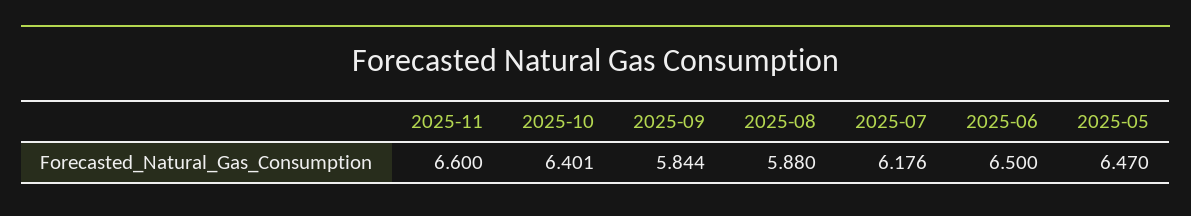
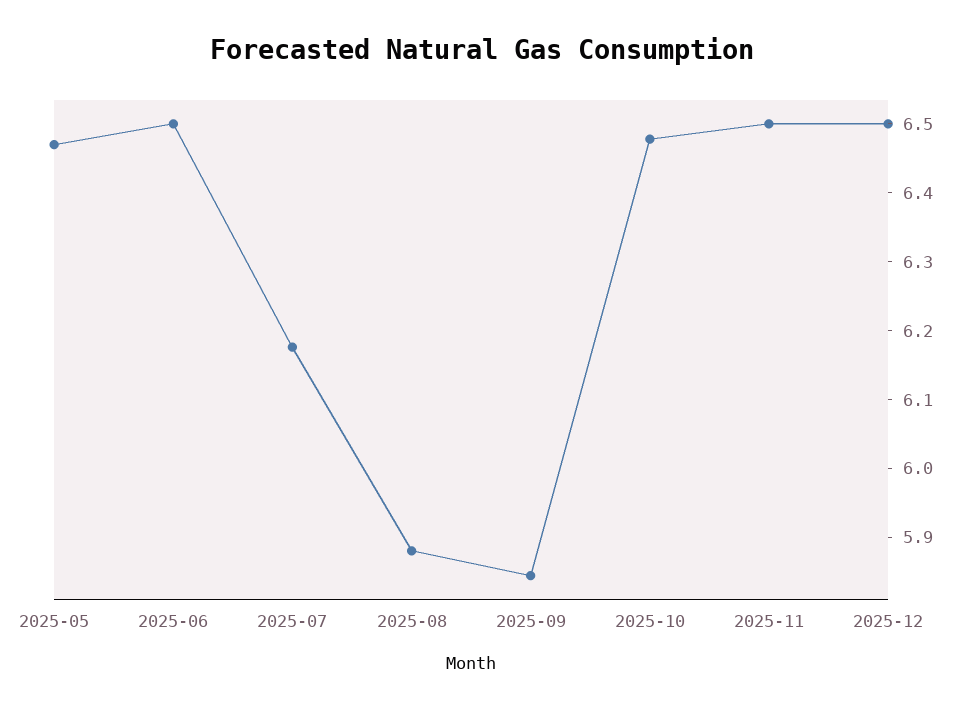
2025-11: 6.6 -> 6.5
2025-10: 6.401 -> 6.48
2025-12: none -> 6.5

